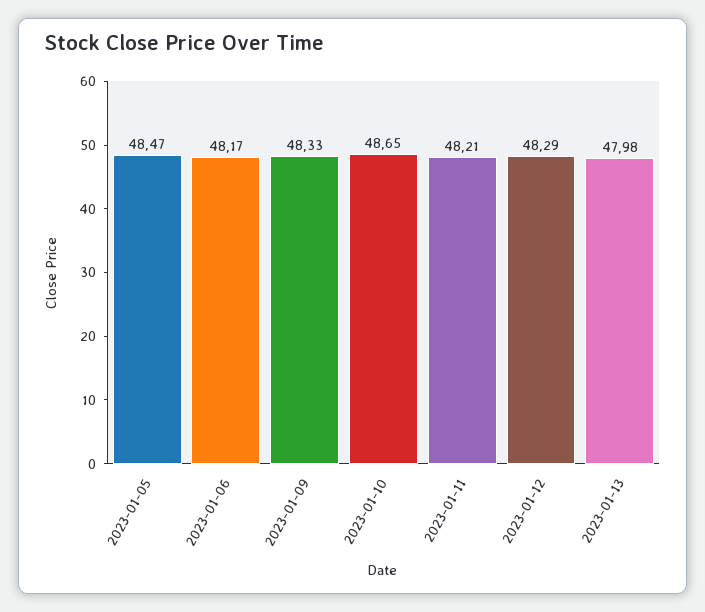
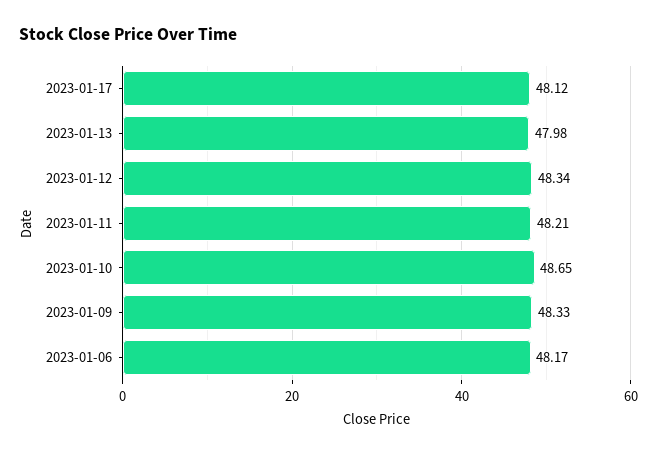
2023-01-05: 48.47 -> none
2023-01-12: 48.29 -> 48.34
2023-01-17: none -> 48.12

